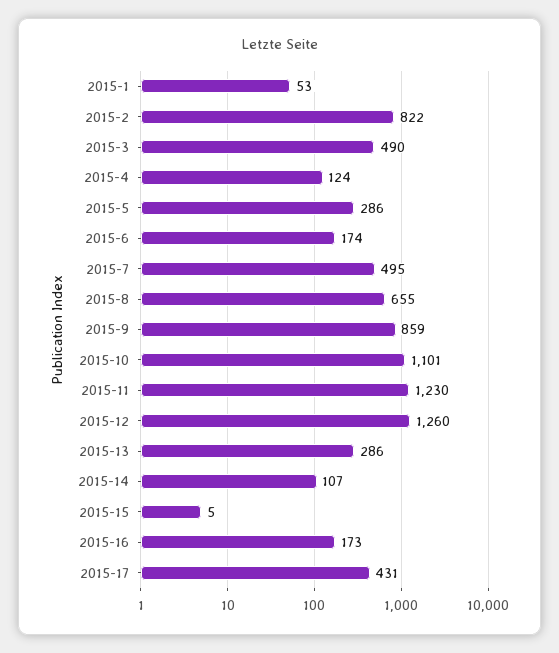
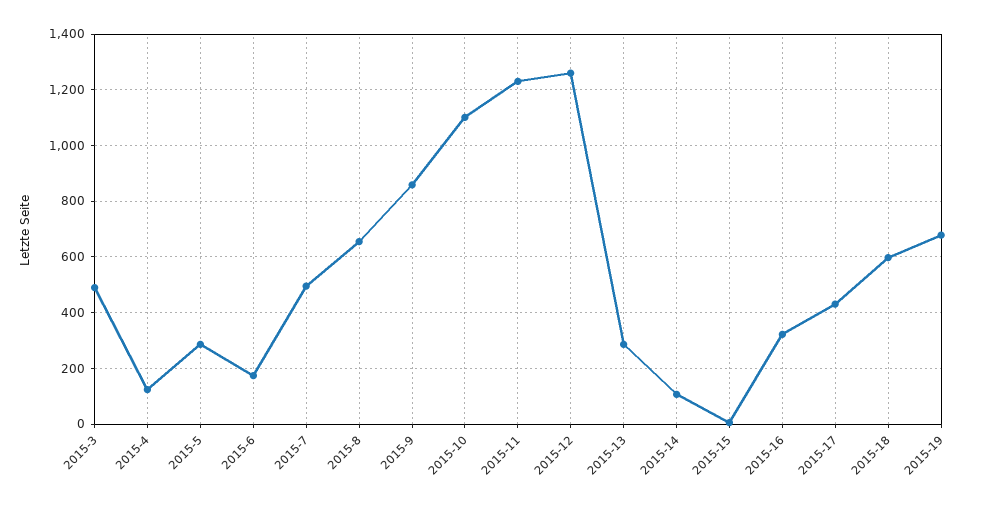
2015-1: 53 -> none
2015-2: 822 -> none
2015-16: 173 -> 325
2015-18: none -> 600
2015-19: none -> 675

